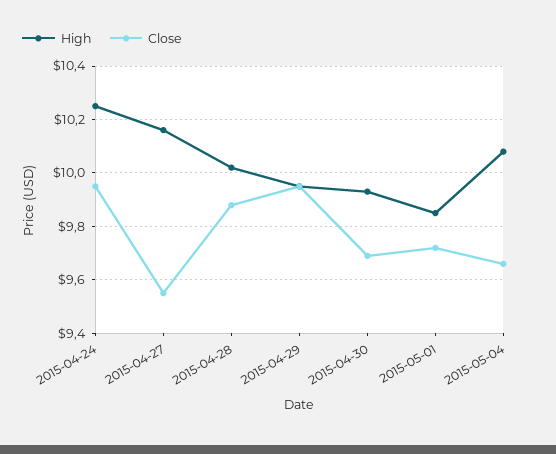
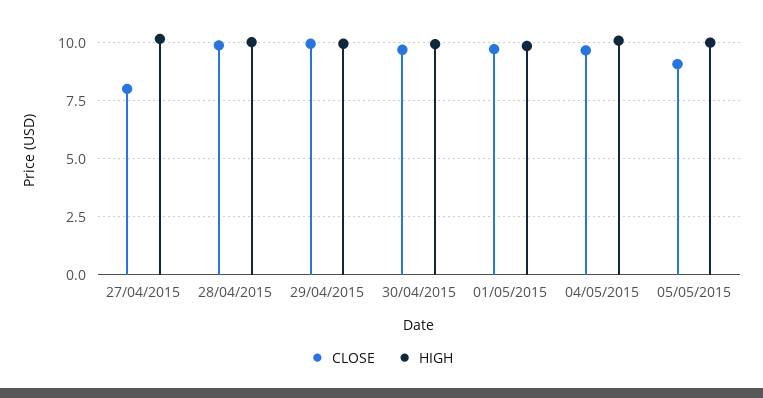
High, 2015-04-24: 10.25 -> none
Close, 2015-04-24: 9.95 -> none
Close, 2015-04-27: 9.55 -> 8
Close, 05/05/2015: none -> 9
High, 05/05/2015: none -> 10

